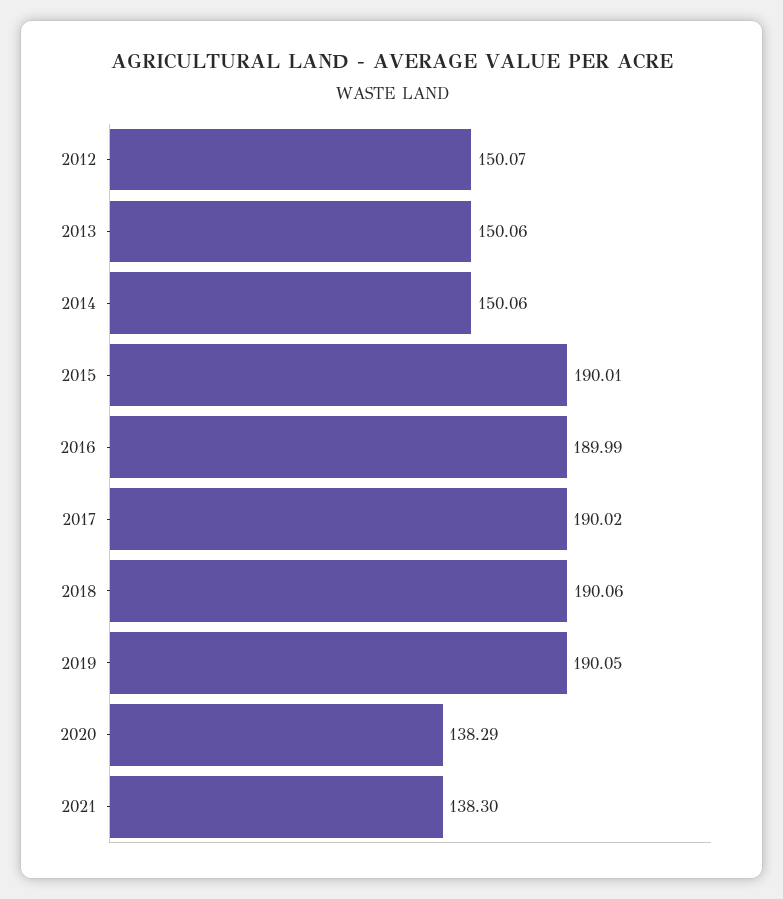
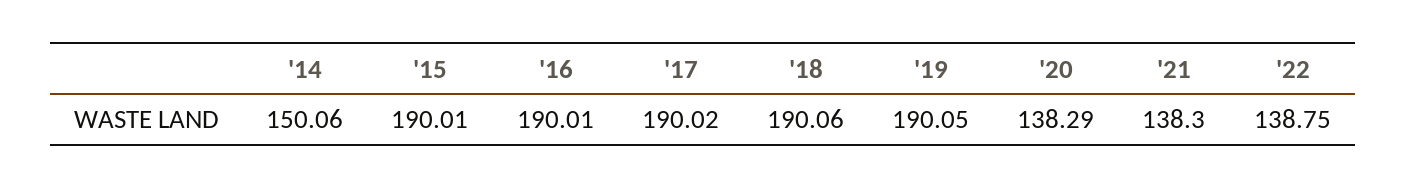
2012: 150.07 -> none
2013: 150.06 -> none
2016: 189.99 -> 190.01
'22: none -> 138.75

